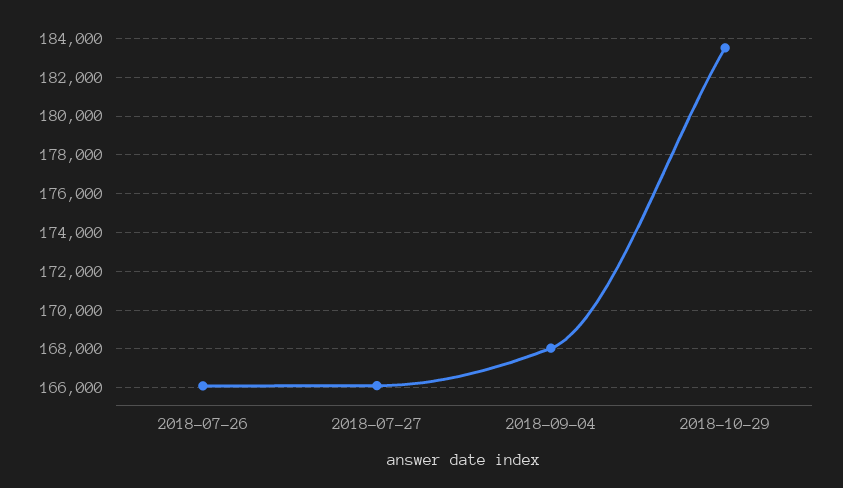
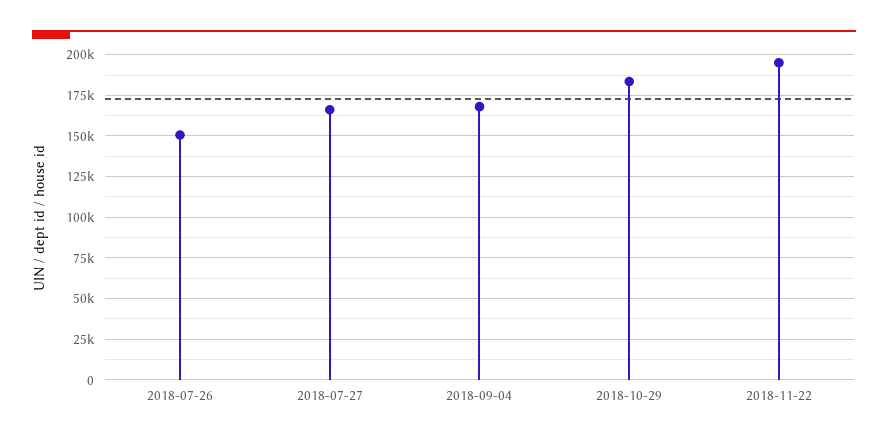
2018-07-26: 166000 -> 150000
2018-11-22: none -> 195000

